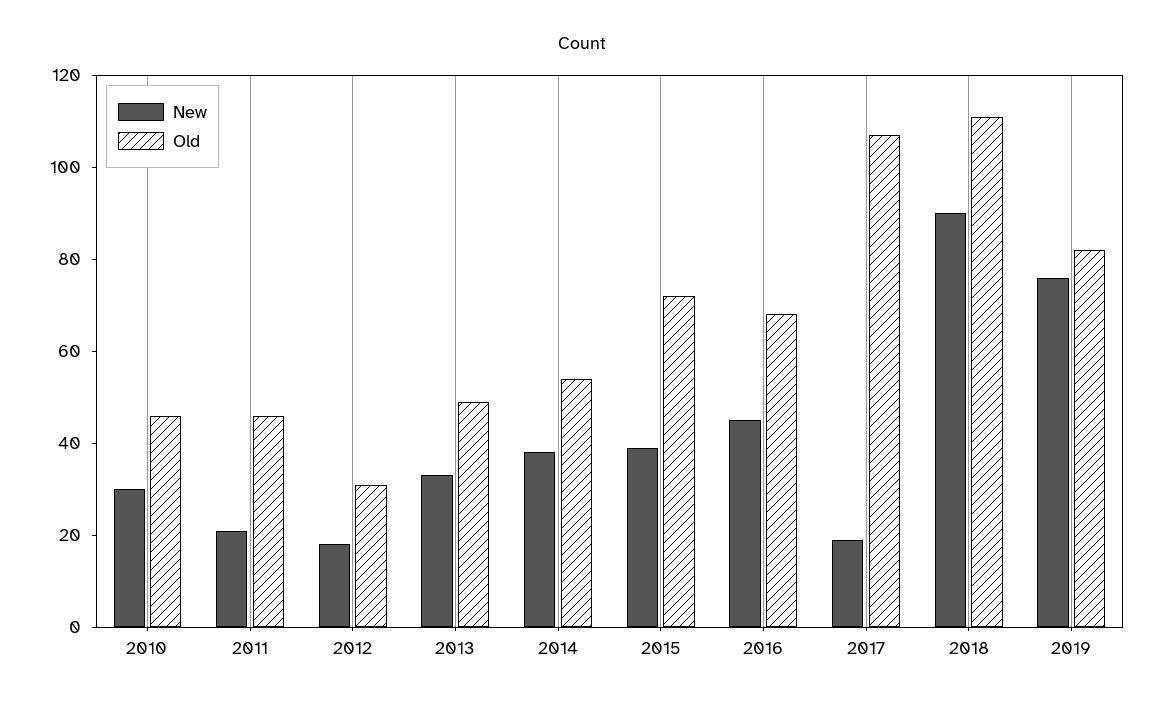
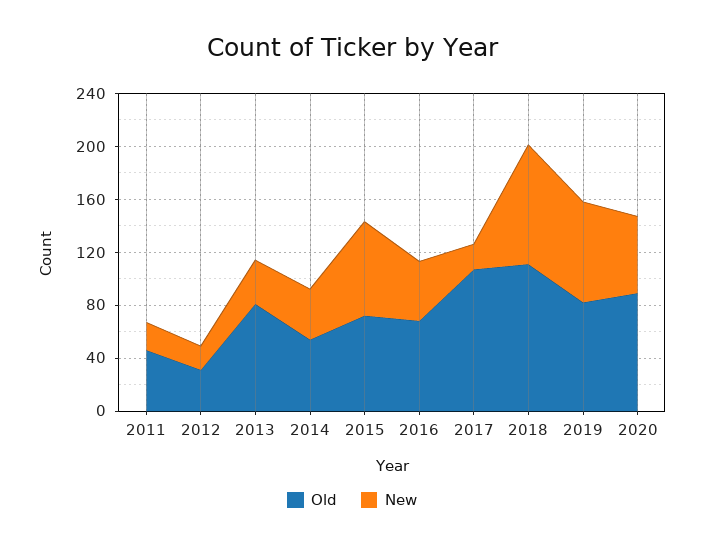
New, 2010: 30 -> none
Old, 2010: 45 -> none
Old, 2013: 50 -> 80
New, 2015: 40 -> 70
Old, 2020: none -> 90
New, 2020: none -> 60

